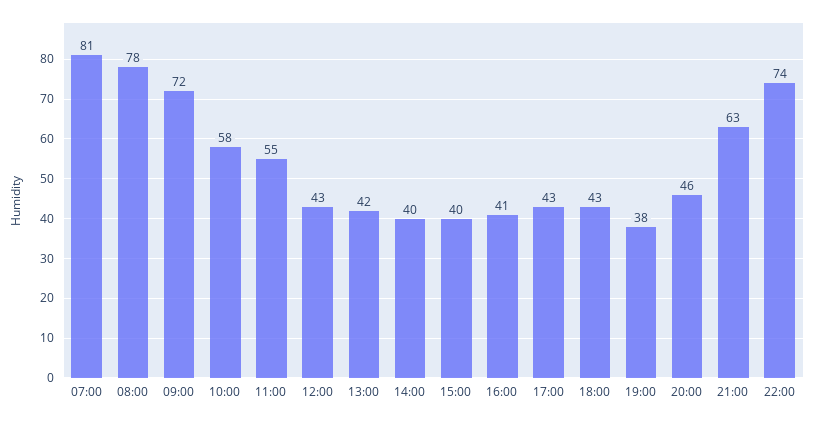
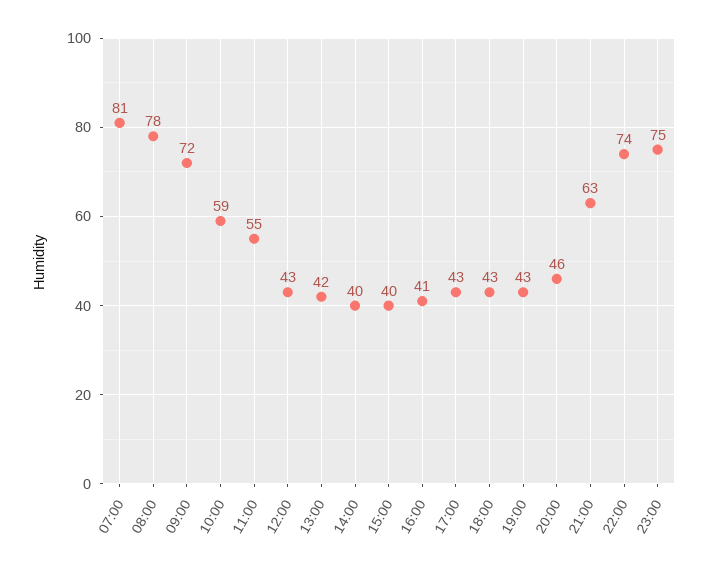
10:00: 58 -> 59
19:00: 38 -> 43
23:00: none -> 75

